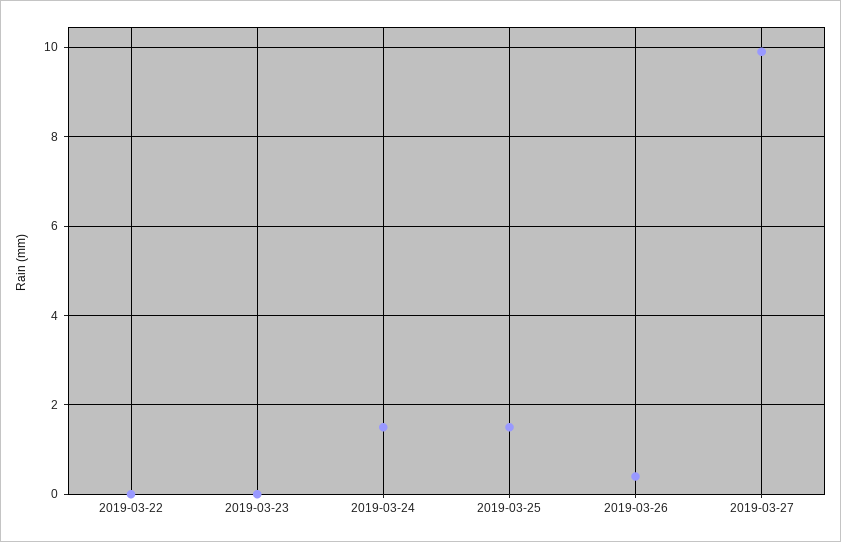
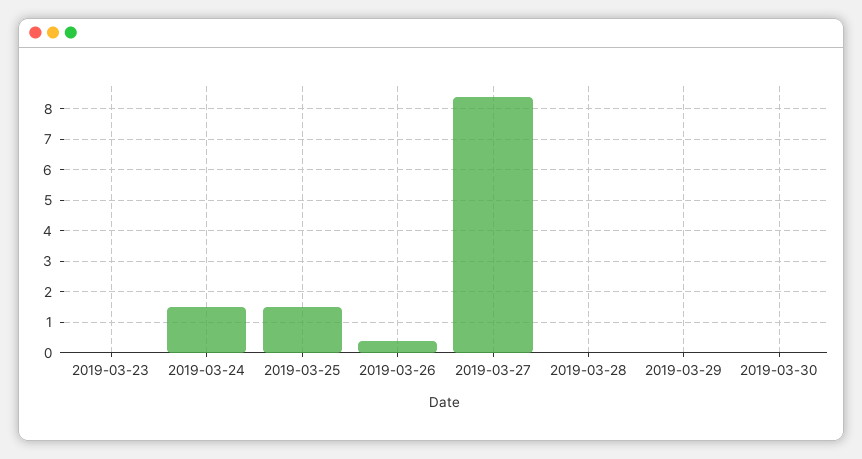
2019-03-22: 0 -> none
2019-03-27: 10 -> 8.5
2019-03-28: none -> 0
2019-03-29: none -> 0
2019-03-30: none -> 0

